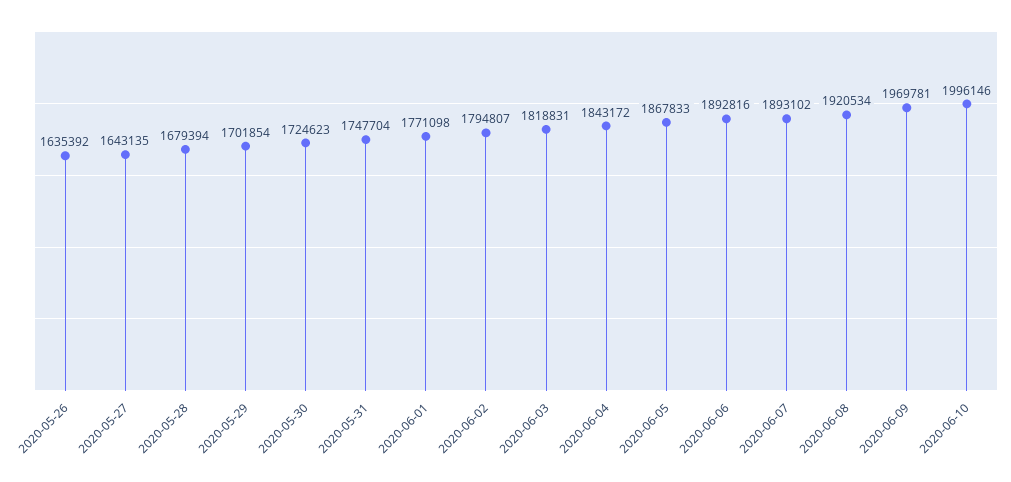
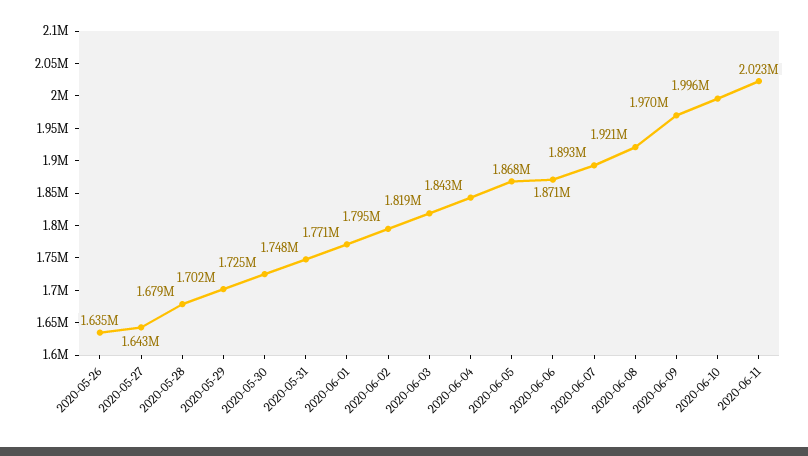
2020-06-06: 1892816 -> 1871000
2020-06-11: none -> 2023000

